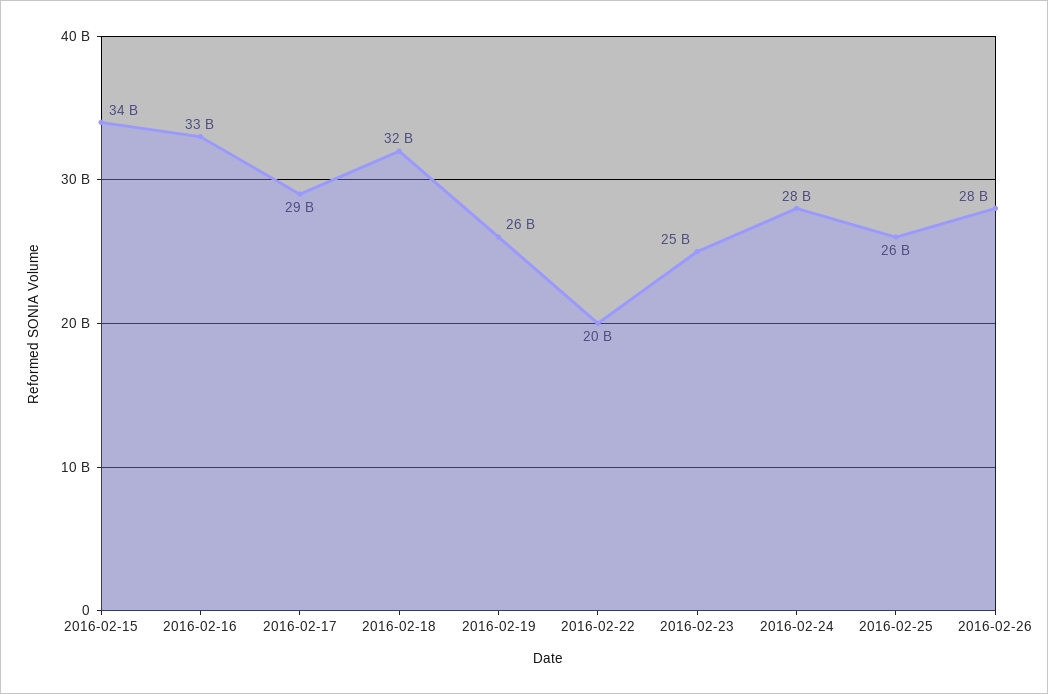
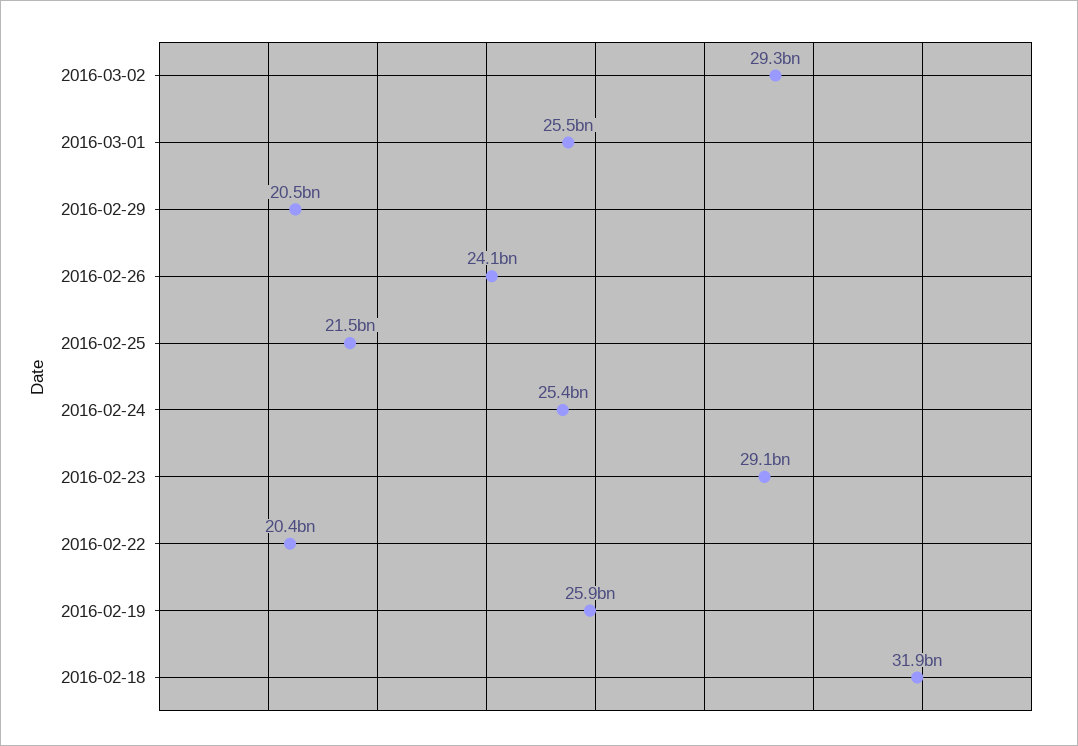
2016-02-15: 34000000000 -> none
2016-02-16: 33000000000 -> none
2016-02-17: 29000000000 -> none
2016-02-23: 25000000000 -> 29100000000
2016-02-24: 28000000000 -> 25400000000
2016-02-25: 26000000000 -> 21500000000
2016-02-26: 28000000000 -> 24100000000
2016-03-02: none -> 29300000000
2016-03-01: none -> 25500000000
2016-02-29: none -> 20500000000

